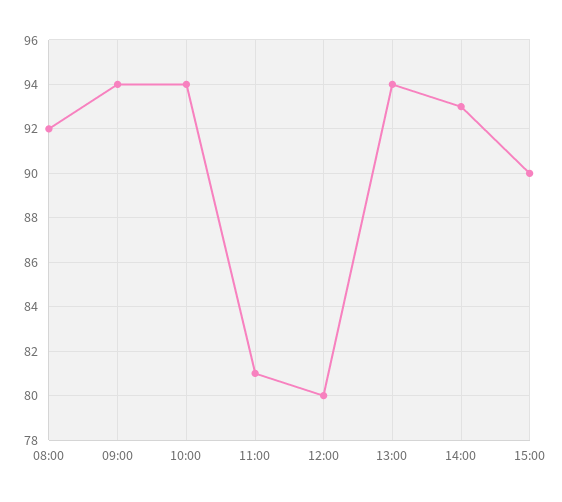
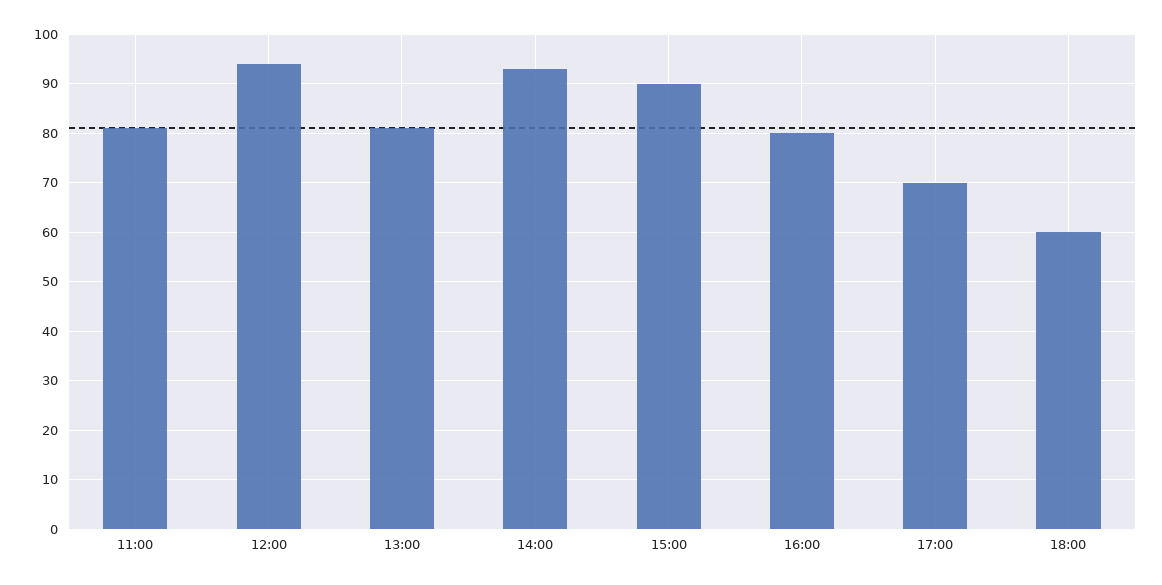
08:00: 92 -> none
09:00: 94 -> none
10:00: 94 -> none
12:00: 80 -> 95
13:00: 94 -> 80
16:00: none -> 80
17:00: none -> 70
18:00: none -> 60

